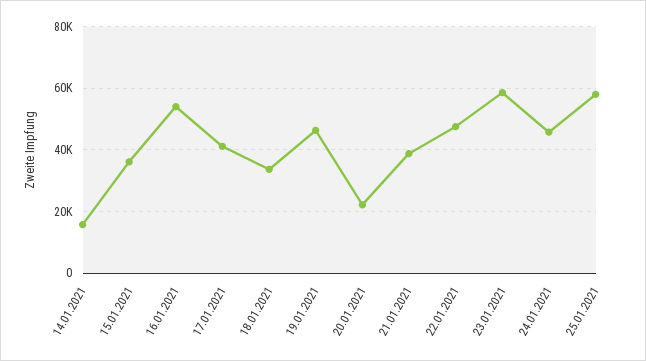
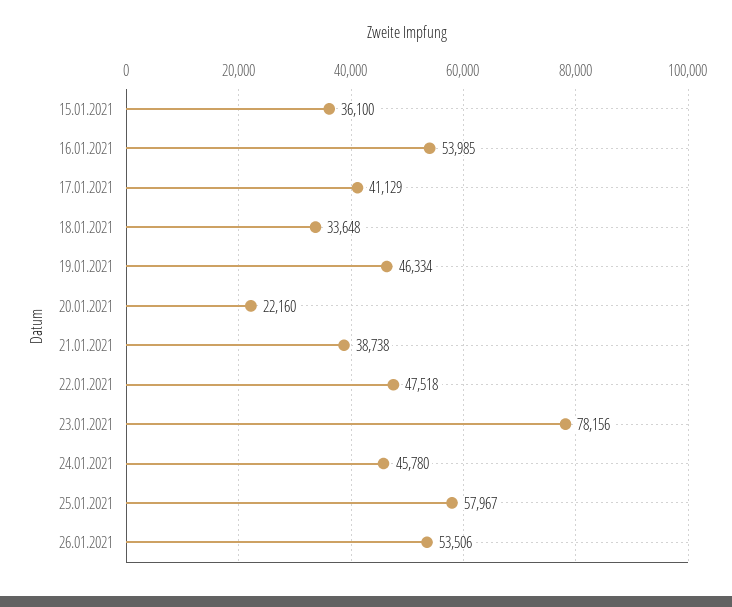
14.01.2021: 16000 -> none
23.01.2021: 58000 -> 78156
26.01.2021: none -> 53506

